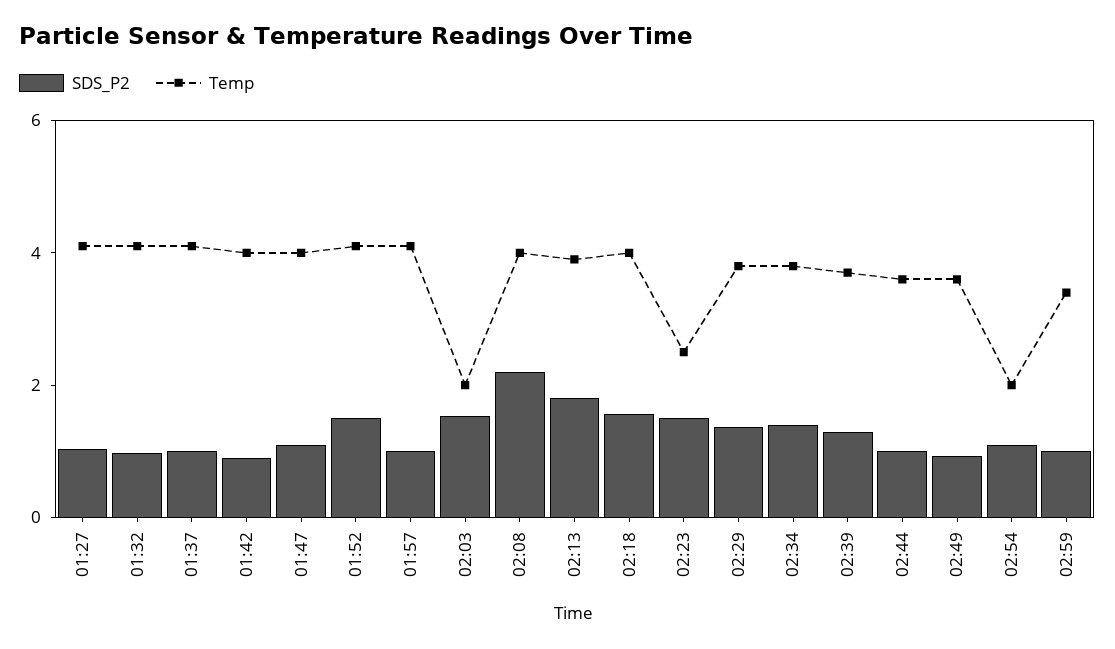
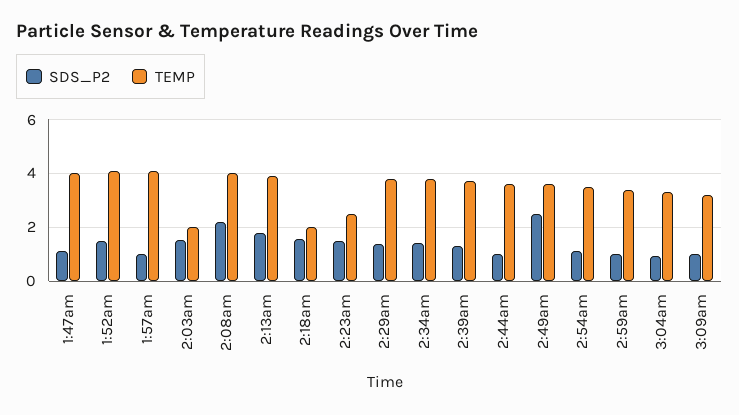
SDS_P2, 01:27: 1 -> none
Temp, 01:27: 4 -> none
SDS_P2, 01:32: 1 -> none
Temp, 01:32: 4 -> none
SDS_P2, 01:37: 1 -> none
Temp, 01:37: 4 -> none
SDS_P2, 01:42: 1 -> none
Temp, 01:42: 4 -> none
Temp, 02:18: 4 -> 2
SDS_P2, 02:49: 1 -> 2.5
Temp, 02:54: 2 -> 3.5
SDS_P2, 3:04am: none -> 1
Temp, 3:04am: none -> 3.25
SDS_P2, 3:09am: none -> 1
Temp, 3:09am: none -> 3.25

